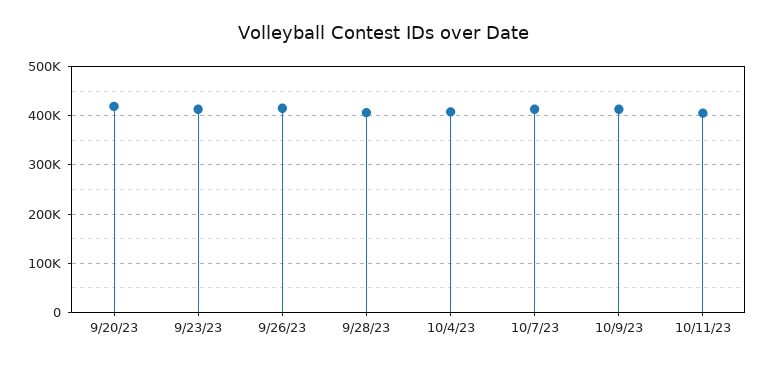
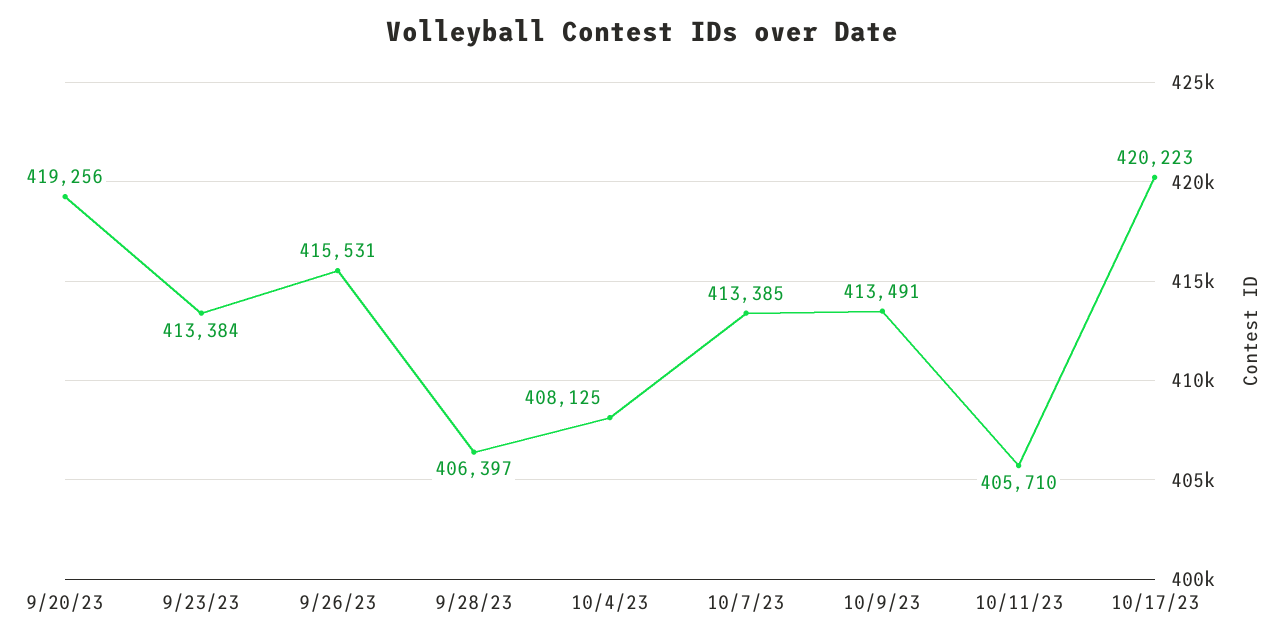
10/17/23: none -> 420223

